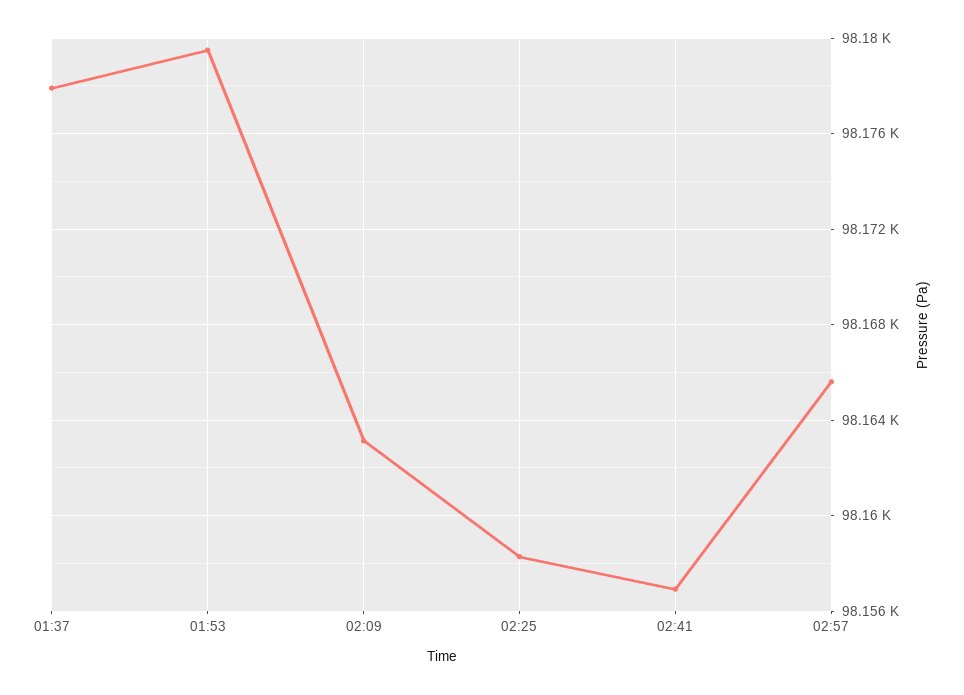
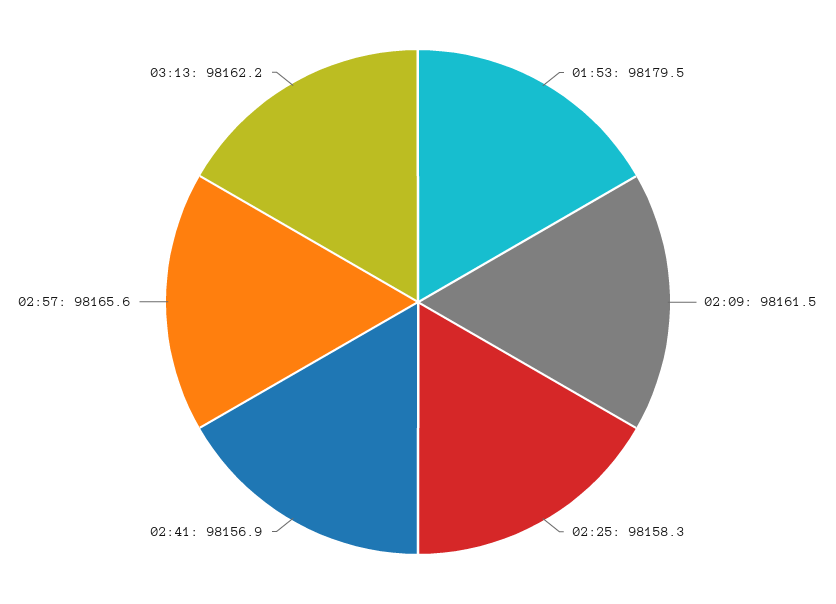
01:37: 98178 -> none
02:09: 98163 -> 98161.5
03:13: none -> 98162.2

